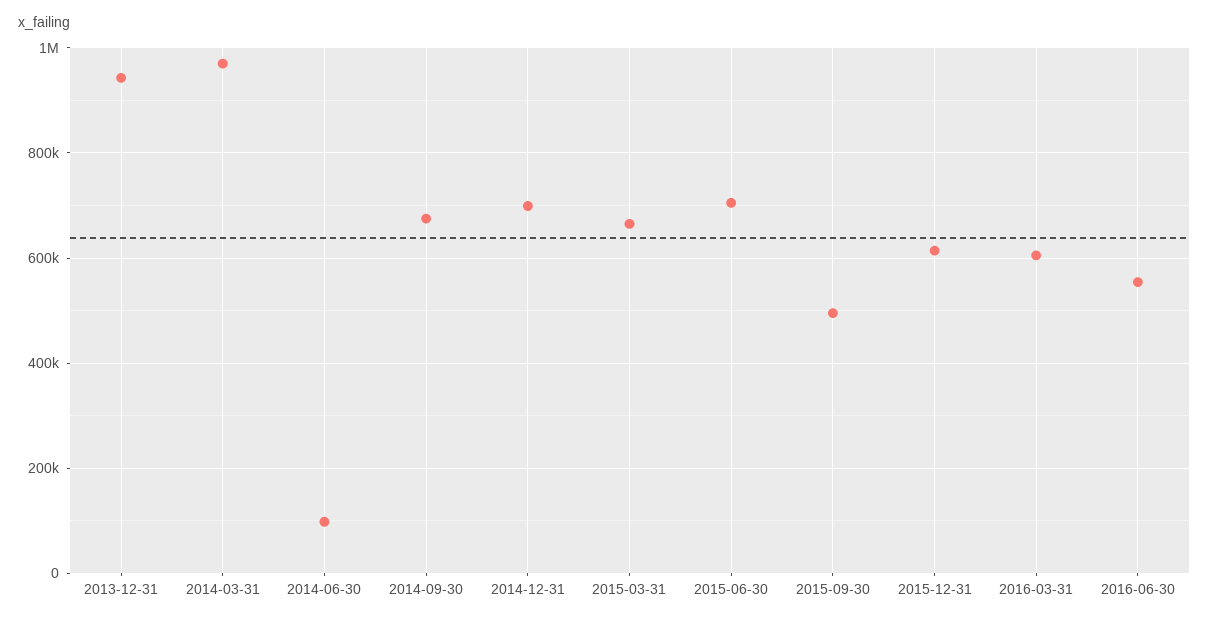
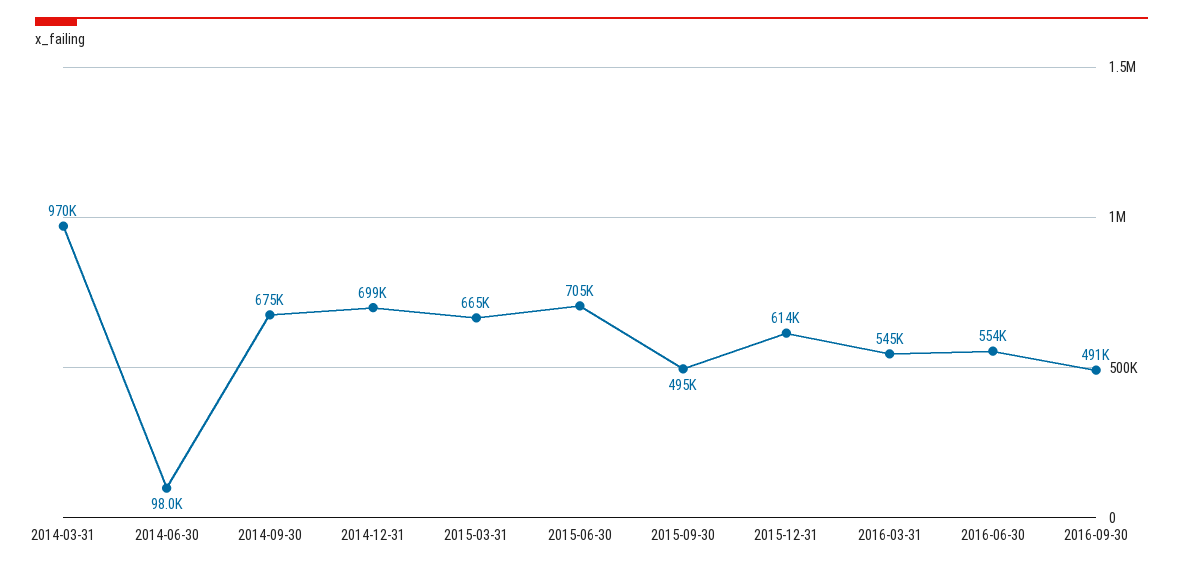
2013-12-31: 940000 -> none
2016-03-31: 600000 -> 545000
2016-09-30: none -> 491000

